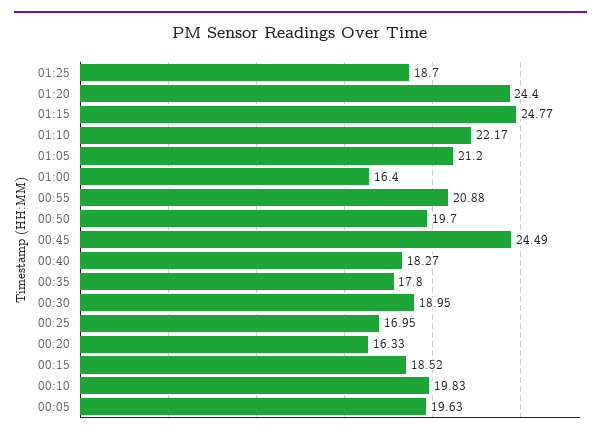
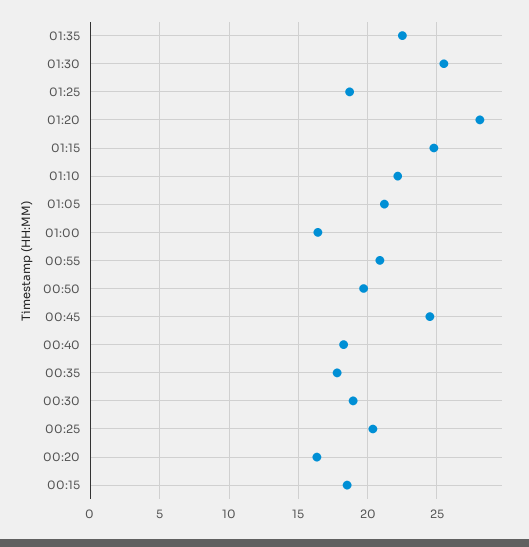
01:20: 24.4 -> 28
00:25: 16.95 -> 20.5
00:10: 19.83 -> none
00:05: 19.63 -> none
01:35: none -> 22.5
01:30: none -> 25.5

